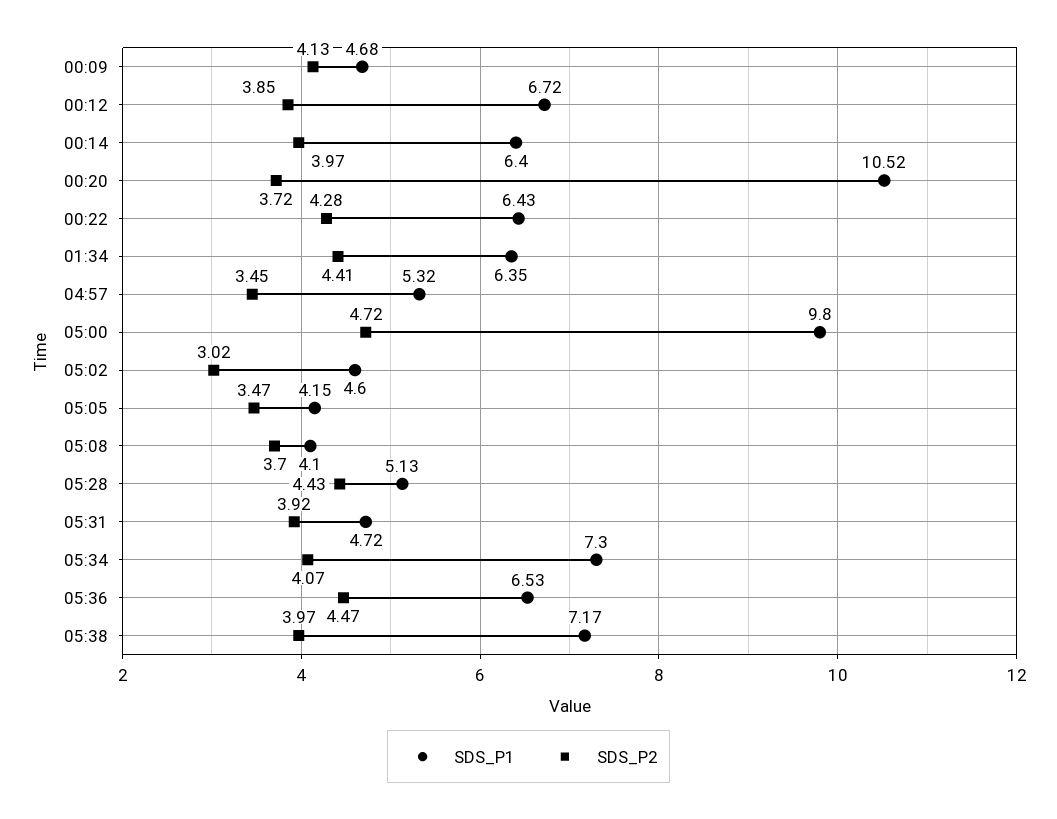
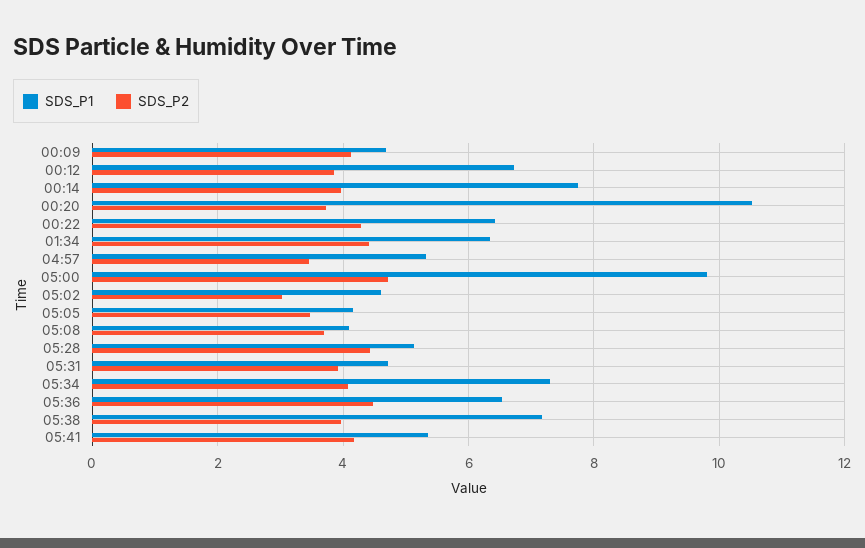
SDS_P1, 00:14: 6.4 -> 7.8
SDS_P1, 05:41: none -> 5.4
SDS_P2, 05:41: none -> 4.2

